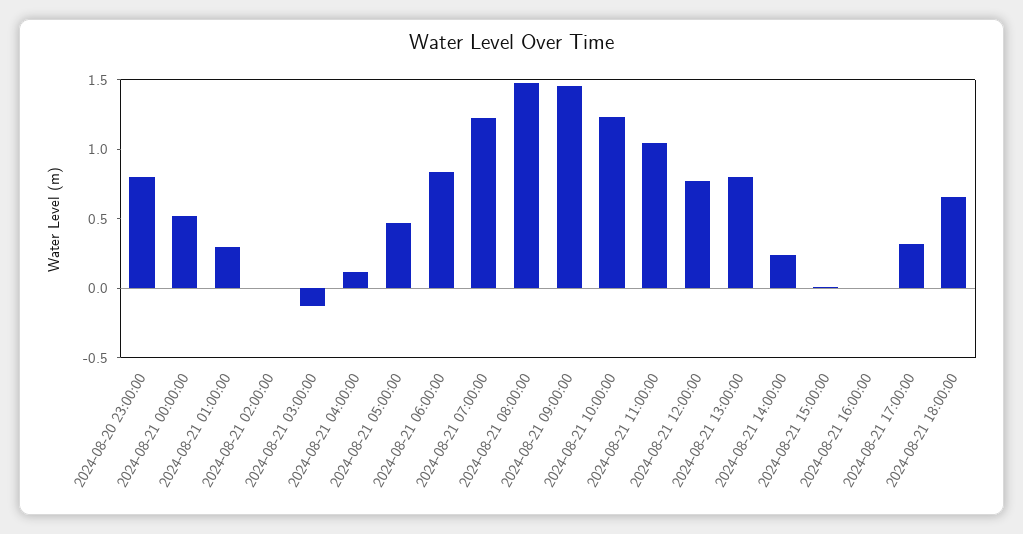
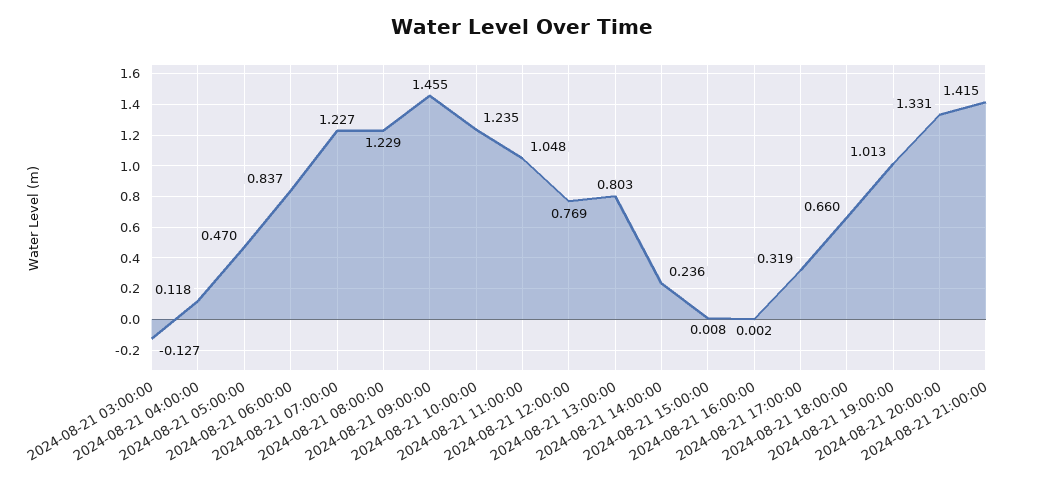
2024-08-20 23:00:00: 0.8 -> none
2024-08-21 00:00:00: 0.5 -> none
2024-08-21 01:00:00: 0.3 -> none
2024-08-21 02:00:00: 0 -> none
2024-08-21 08:00:00: 1.5 -> 1.229
2024-08-21 19:00:00: none -> 1.013
2024-08-21 20:00:00: none -> 1.331
2024-08-21 21:00:00: none -> 1.415

